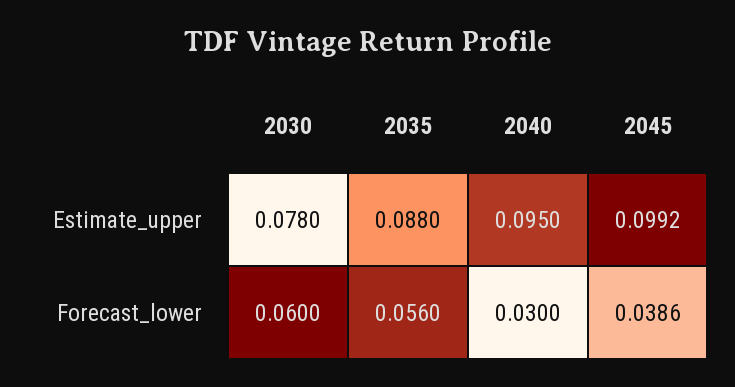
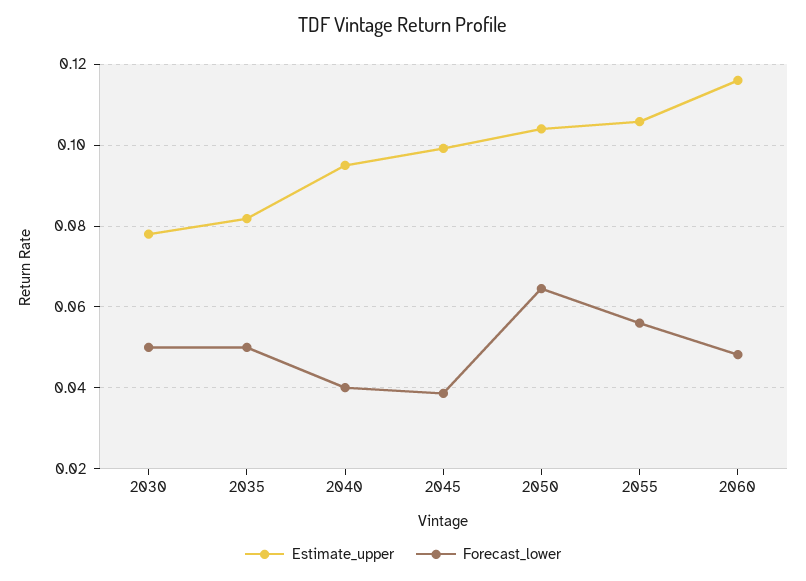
Estimate_upper, 2035: 0.088 -> 0.082
Forecast_lower, 2030: 0.06 -> 0.05
Forecast_lower, 2035: 0.056 -> 0.05
Forecast_lower, 2040: 0.03 -> 0.04
Estimate_upper, 2050: none -> 0.104
Forecast_lower, 2050: none -> 0.064
Estimate_upper, 2055: none -> 0.106
Forecast_lower, 2055: none -> 0.056
Estimate_upper, 2060: none -> 0.116
Forecast_lower, 2060: none -> 0.048

